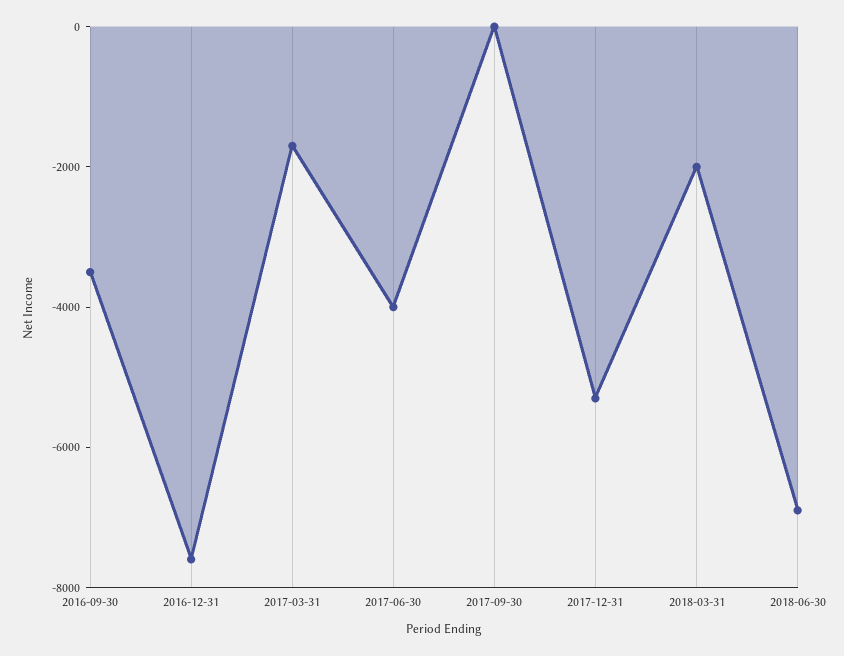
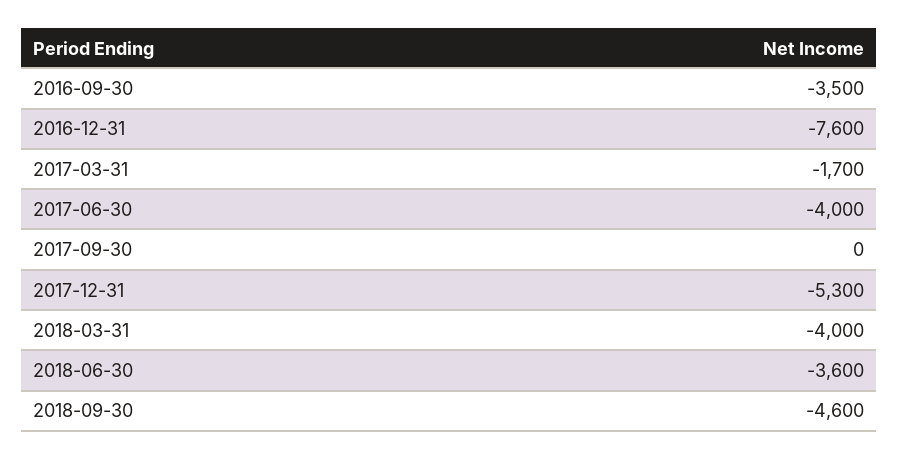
2018-03-31: -2000 -> -4000
2018-06-30: -7000 -> -3600
2018-09-30: none -> -4600

